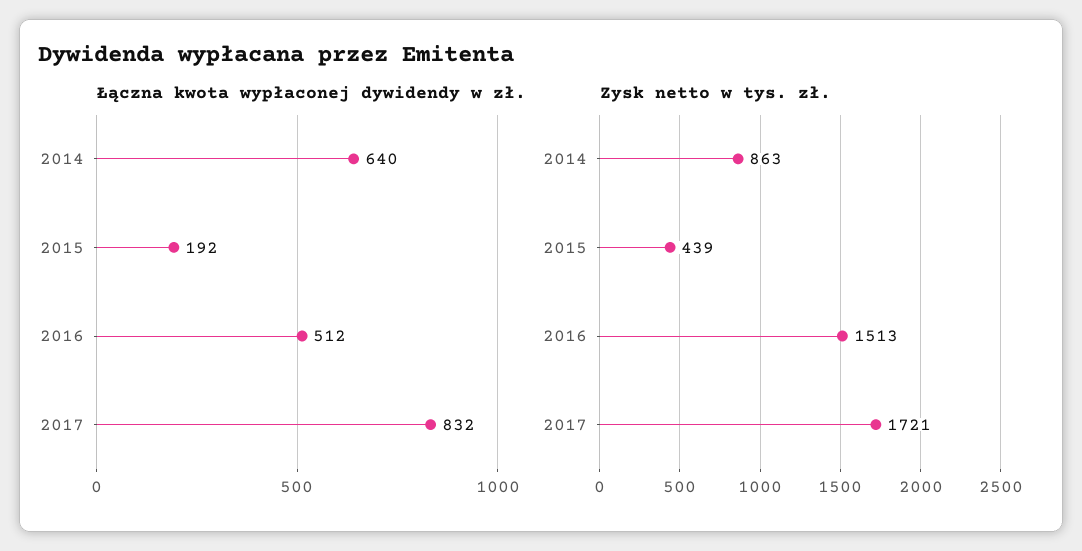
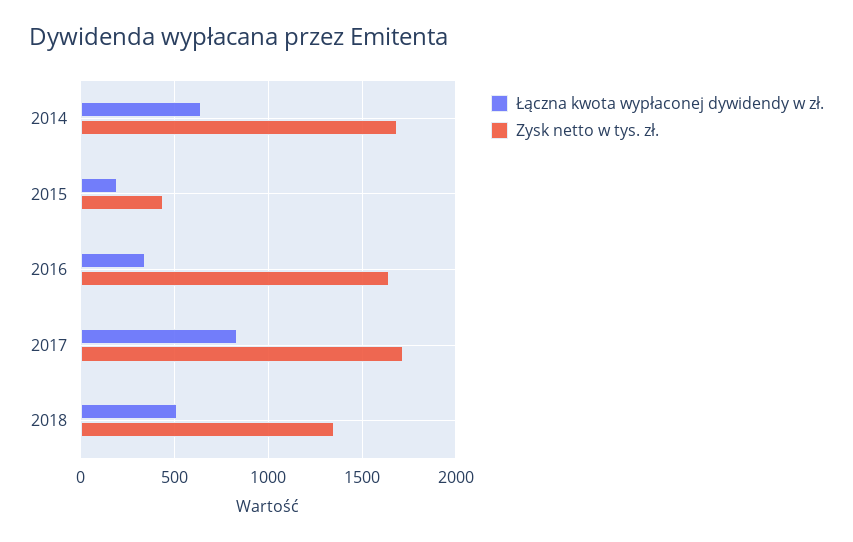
Łączna kwota wypłaconej dywidendy w zł., 2016: 512 -> 350
Zysk netto w tys. zł., 2014: 863 -> 1700
Zysk netto w tys. zł., 2016: 1513 -> 1650
Łączna kwota wypłaconej dywidendy w zł., 2018: none -> 500
Zysk netto w tys. zł., 2018: none -> 1350

